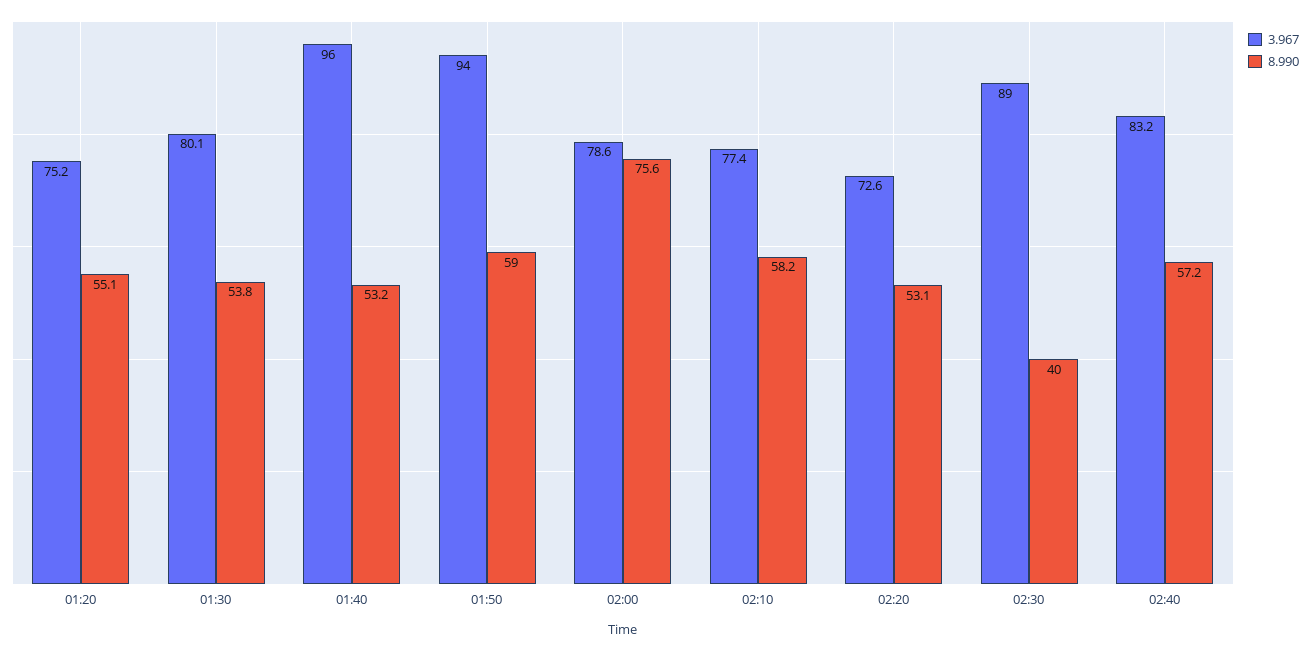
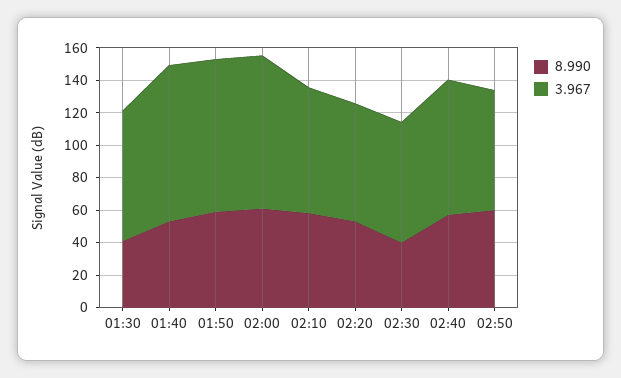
3.967, 01:20: 75.2 -> none
8.990, 01:20: 55.1 -> none
8.990, 01:30: 53.8 -> 40
3.967, 02:00: 78.6 -> 95
8.990, 02:00: 75.6 -> 60
3.967, 02:30: 89 -> 75
8.990, 02:50: none -> 60
3.967, 02:50: none -> 75

